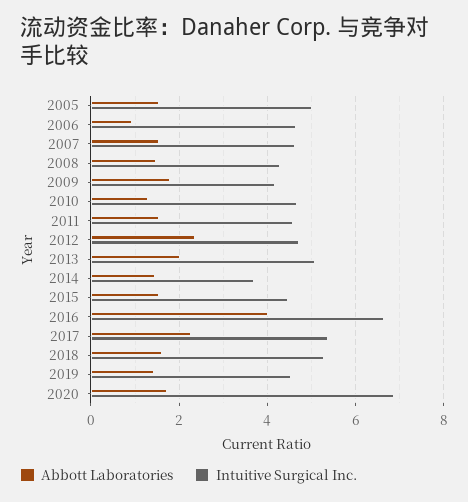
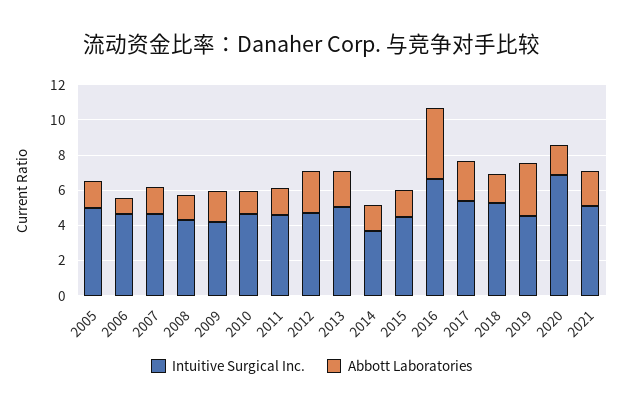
Abbott Laboratories, 2019: 1.4 -> 3
Intuitive Surgical Inc., 2021: none -> 5
Abbott Laboratories, 2021: none -> 2

